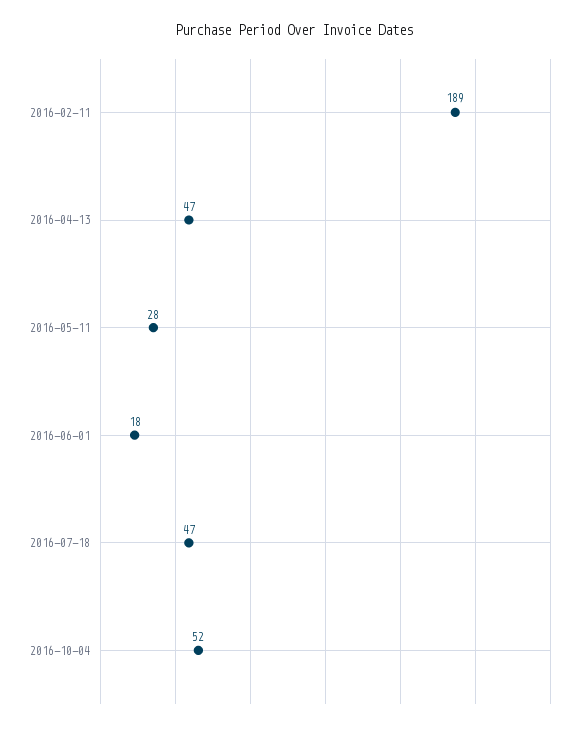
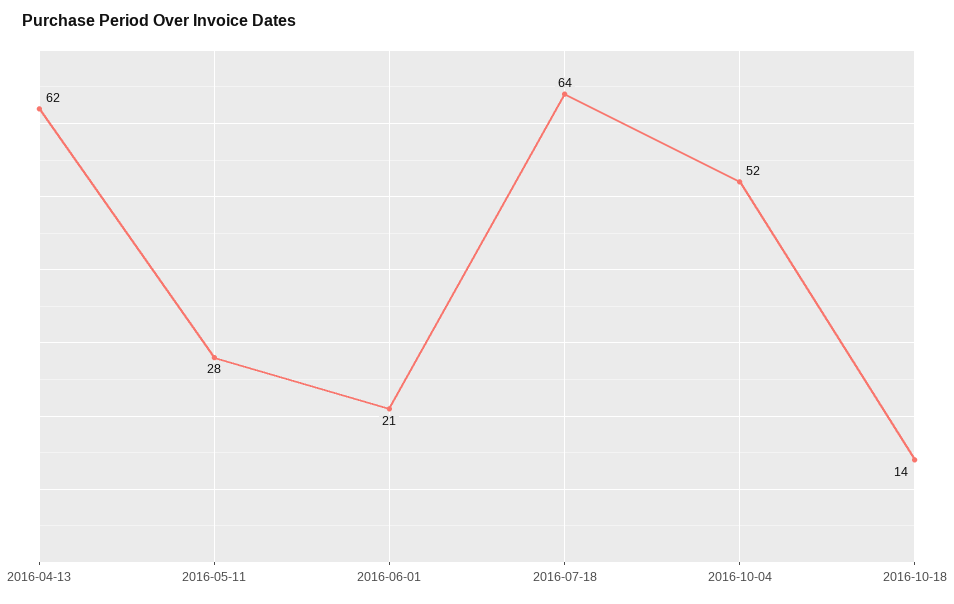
2016-02-11: 189 -> none
2016-04-13: 47 -> 62
2016-06-01: 18 -> 21
2016-07-18: 47 -> 64
2016-10-18: none -> 14

